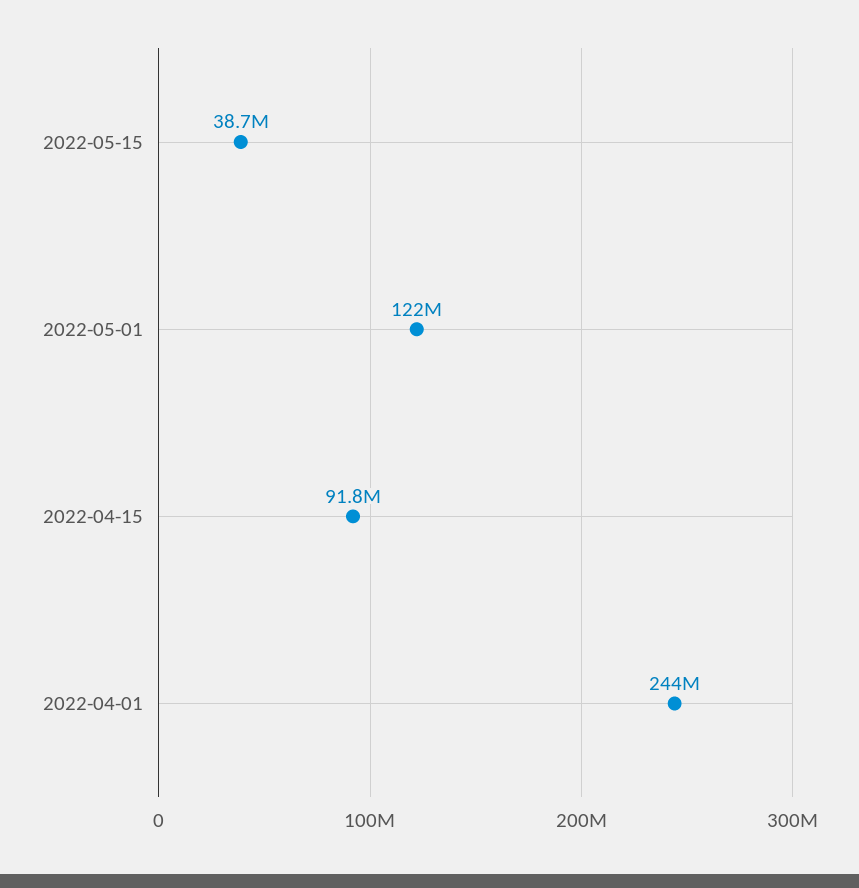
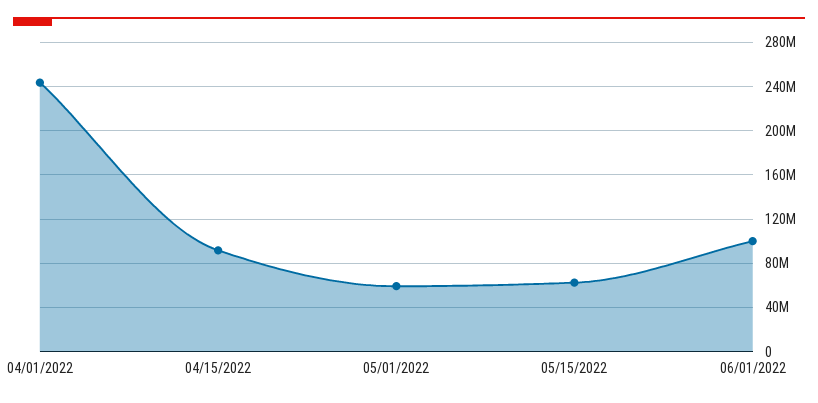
2022-05-15: 38700000 -> 60000000
2022-05-01: 122000000 -> 60000000
06/01/2022: none -> 100000000

